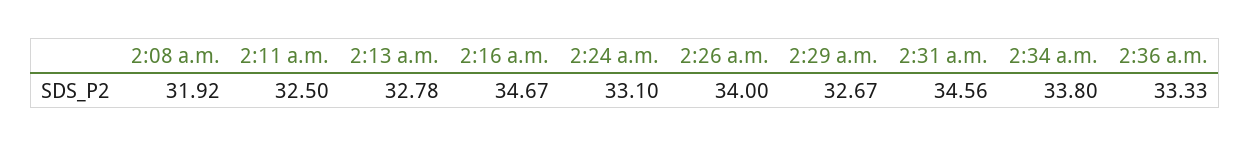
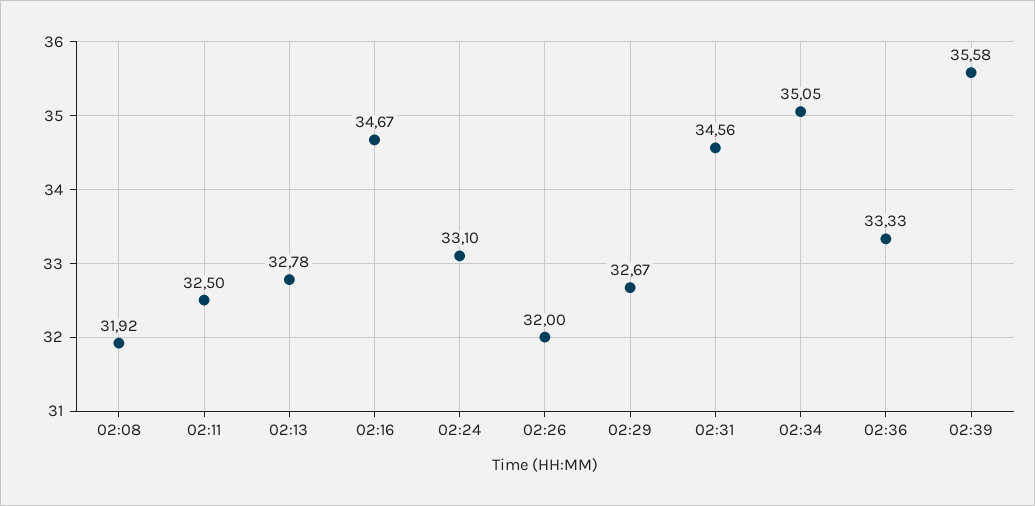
2:26 a.m.: 34 -> 32
2:34 a.m.: 33.8 -> 35.05
02:39: none -> 35.58

